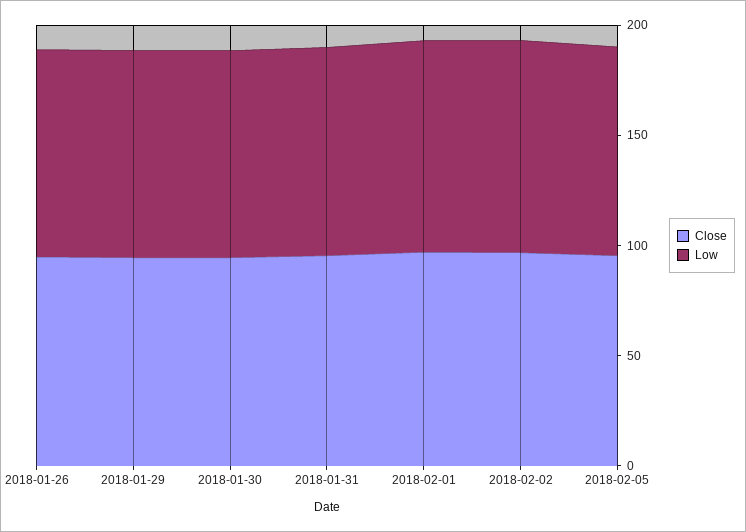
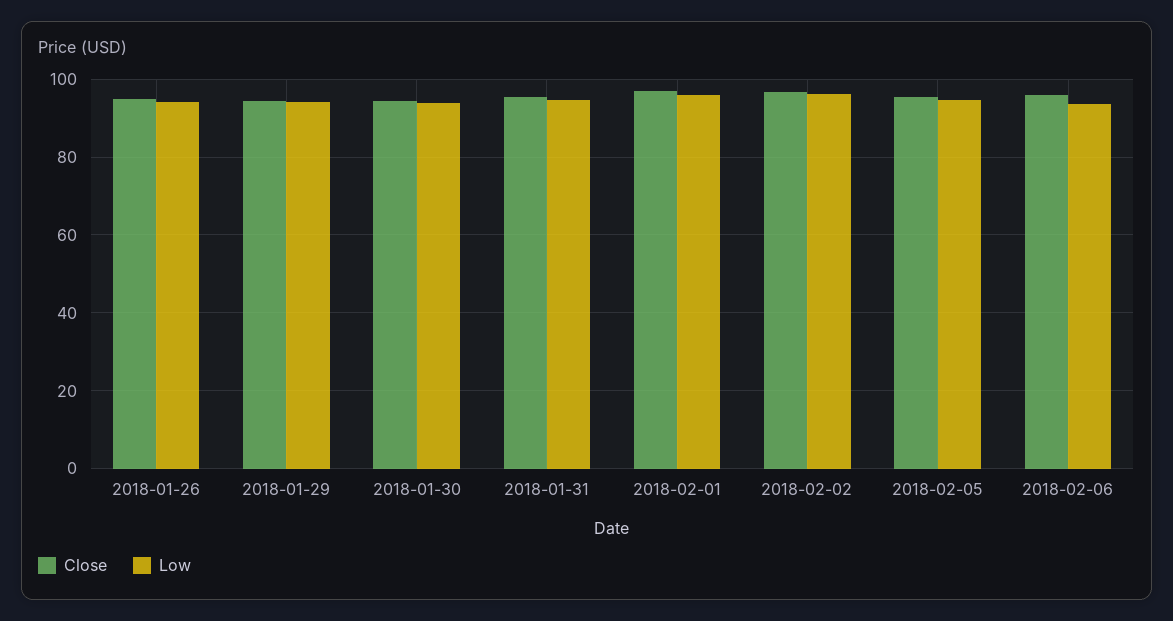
Close, 2018-02-06: none -> 96
Low, 2018-02-06: none -> 94

